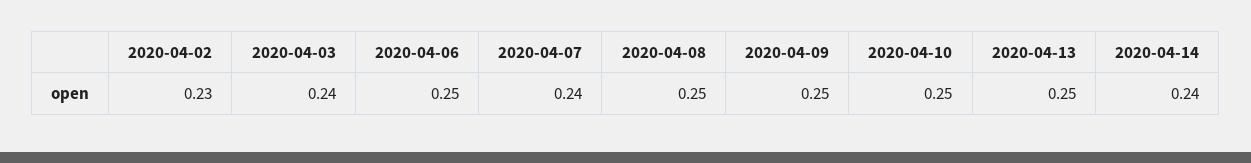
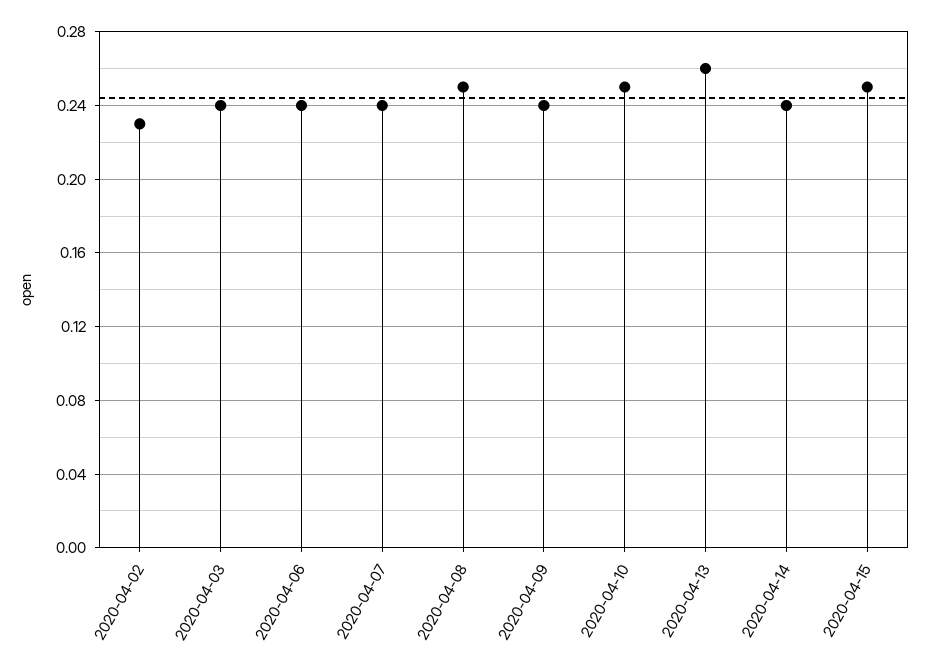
2020-04-06: 0.25 -> 0.24
2020-04-09: 0.25 -> 0.24
2020-04-13: 0.25 -> 0.26
2020-04-15: none -> 0.25

